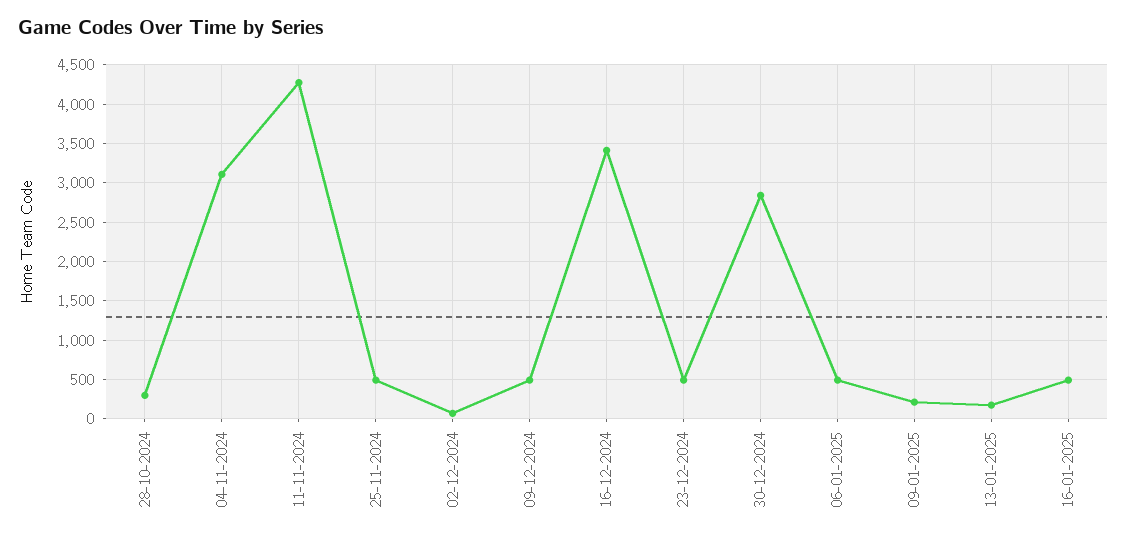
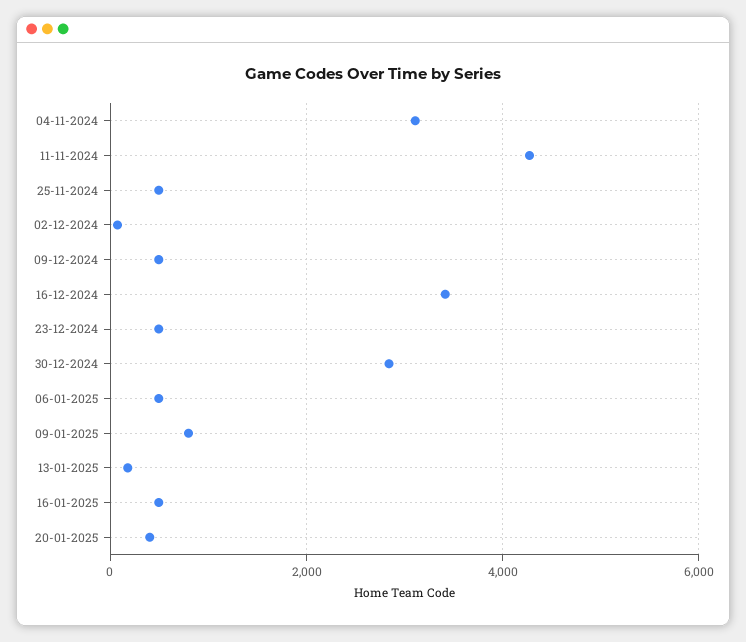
28-10-2024: 300 -> none
09-01-2025: 200 -> 800
20-01-2025: none -> 400

